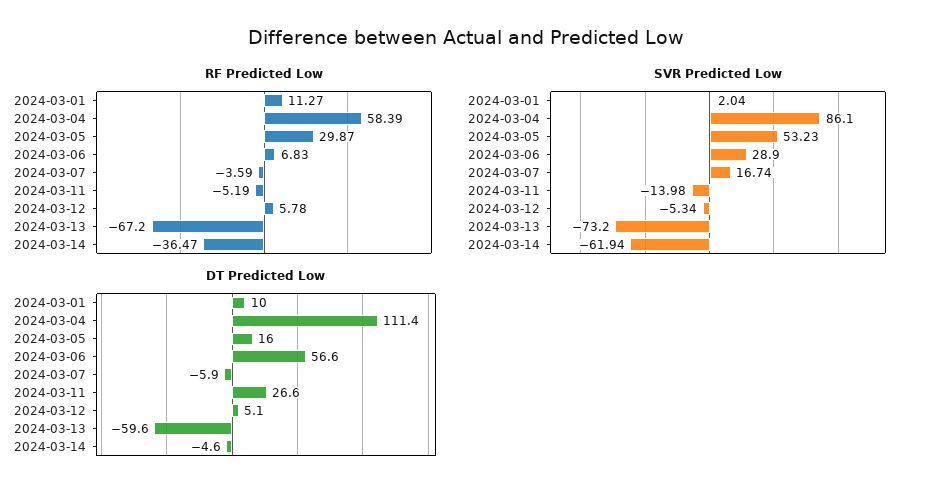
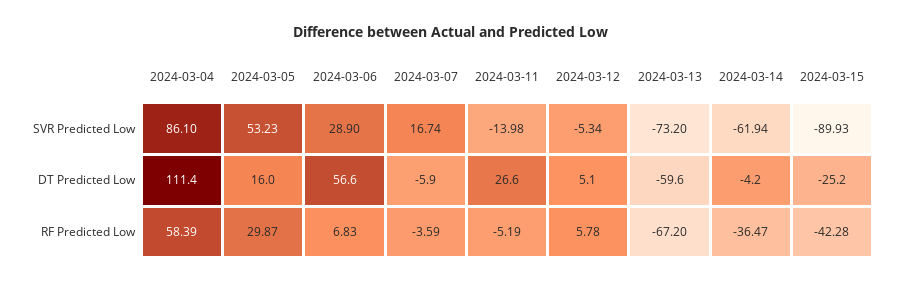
RF Predicted Low, 2024-03-01: 11.27 -> none
SVR Predicted Low, 2024-03-01: 2.04 -> none
DT Predicted Low, 2024-03-01: 10 -> none
DT Predicted Low, 2024-03-14: -4.6 -> -4.2
SVR Predicted Low, 2024-03-15: none -> -89.93
DT Predicted Low, 2024-03-15: none -> -25.2
RF Predicted Low, 2024-03-15: none -> -42.28

